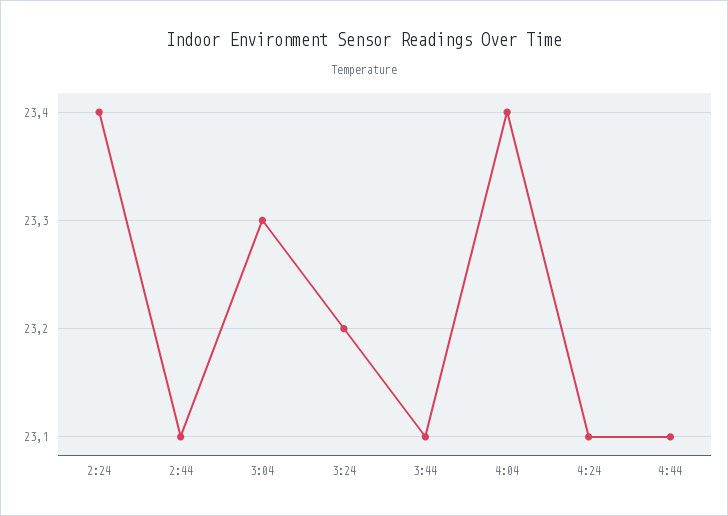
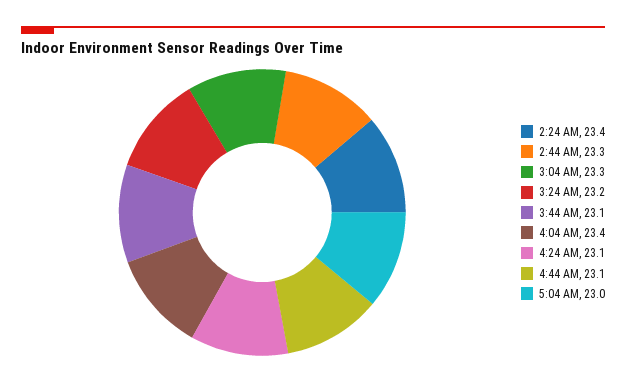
2:44: 23.1 -> 23.3
5:04 AM: none -> 23

